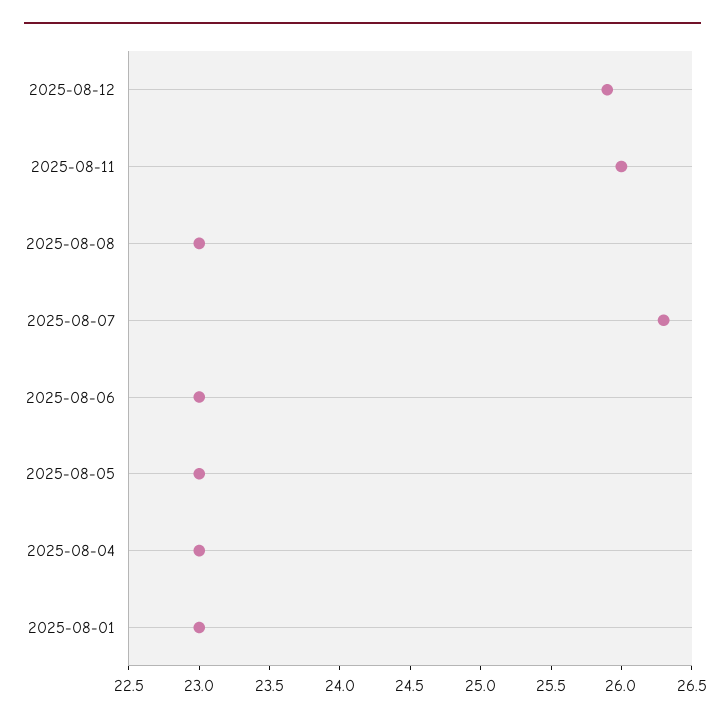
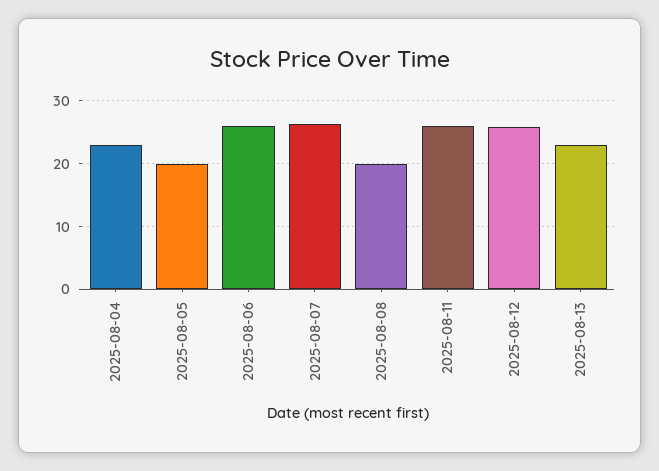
2025-08-08: 23 -> 20
2025-08-06: 23 -> 26
2025-08-05: 23 -> 20
2025-08-01: 23 -> none
2025-08-13: none -> 23

